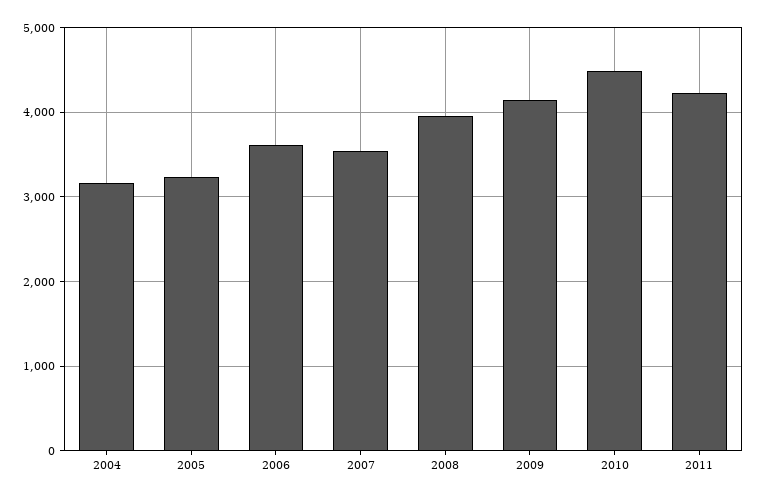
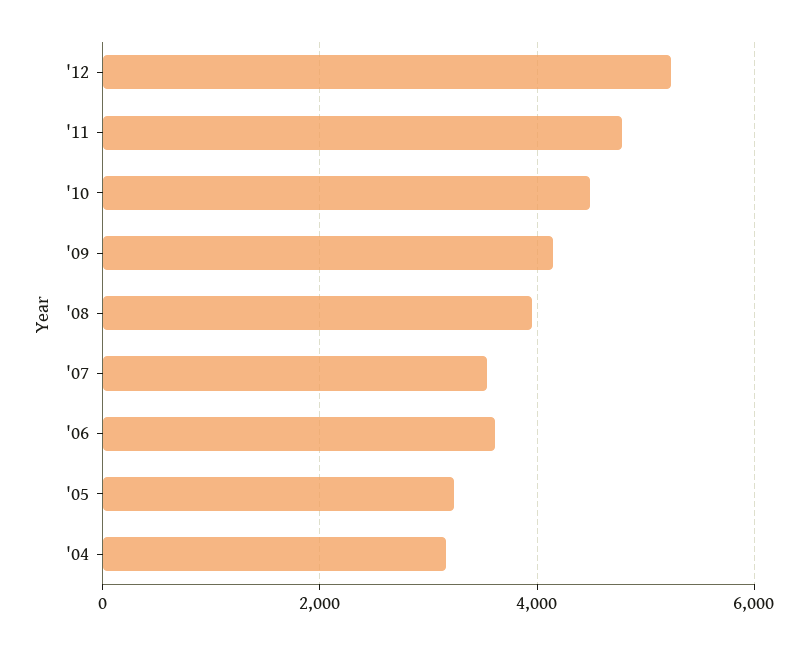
2011: 4200 -> 4800
'12: none -> 5200

